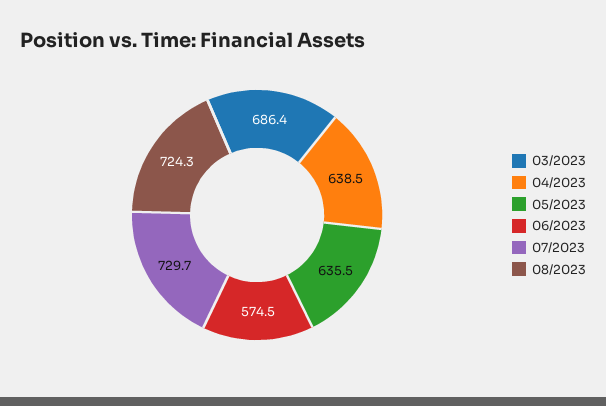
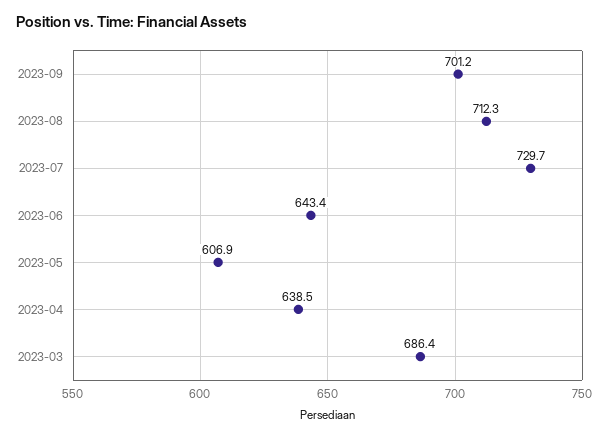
05/2023: 635.5 -> 606.9
06/2023: 574.5 -> 643.4
08/2023: 724.3 -> 712.3
2023-09: none -> 701.2

